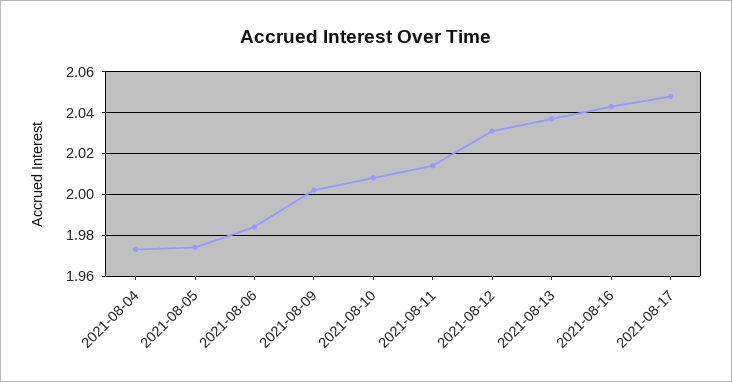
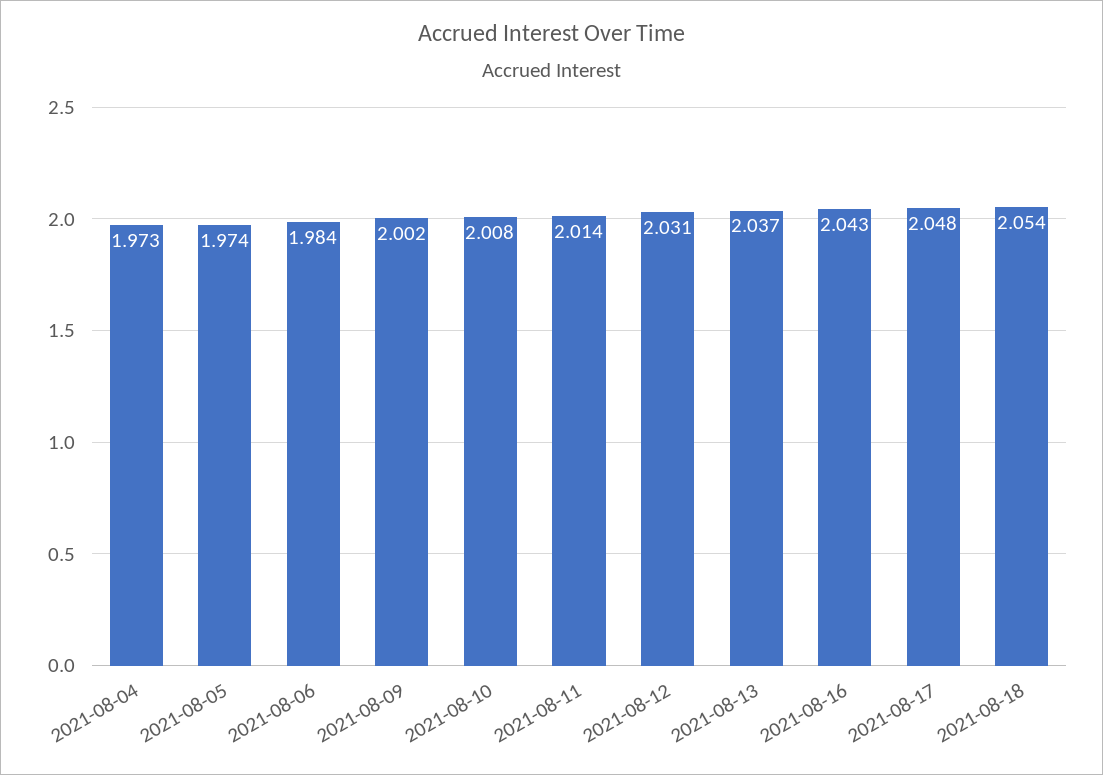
2021-08-18: none -> 2.054

